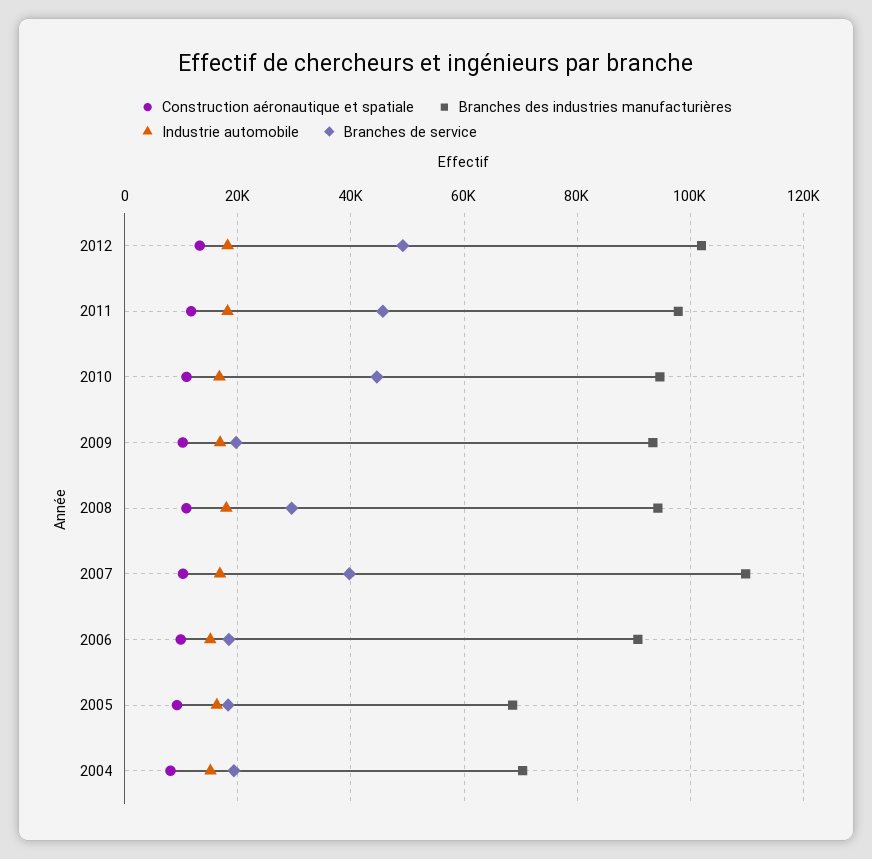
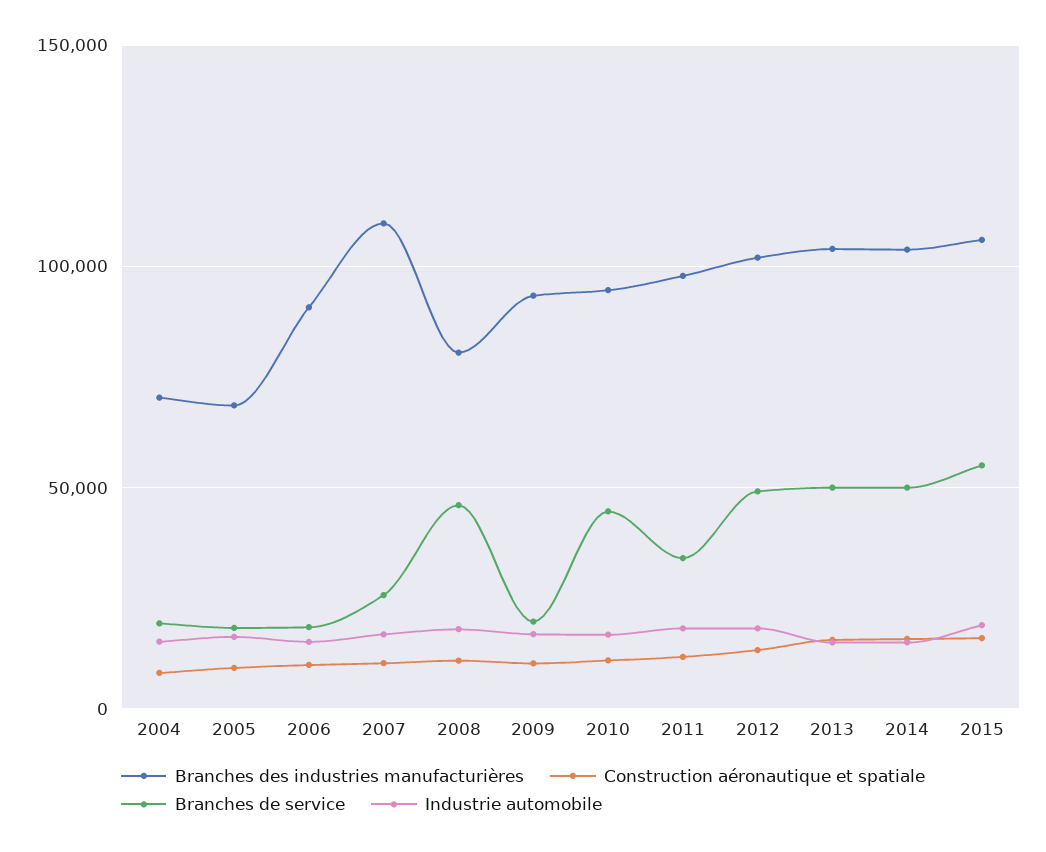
Branches de service, 2011: 46000 -> 35000
Branches des industries manufacturières, 2008: 94000 -> 80000
Branches de service, 2008: 30000 -> 45000
Branches de service, 2007: 40000 -> 25000
Branches des industries manufacturières, 2013: none -> 105000
Construction aéronautique et spatiale, 2013: none -> 15000
Branches de service, 2013: none -> 50000
Industrie automobile, 2013: none -> 15000
Branches des industries manufacturières, 2014: none -> 105000
Construction aéronautique et spatiale, 2014: none -> 15000
Branches de service, 2014: none -> 50000
Industrie automobile, 2014: none -> 15000
Branches des industries manufacturières, 2015: none -> 105000
Construction aéronautique et spatiale, 2015: none -> 15000
Branches de service, 2015: none -> 55000
Industrie automobile, 2015: none -> 20000

